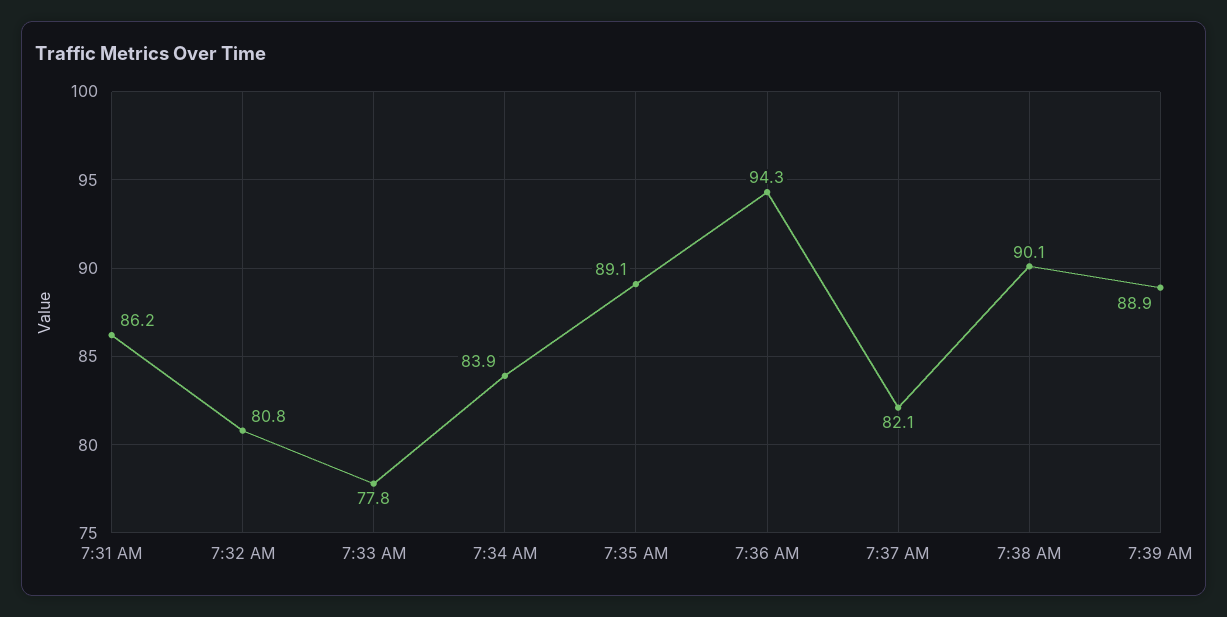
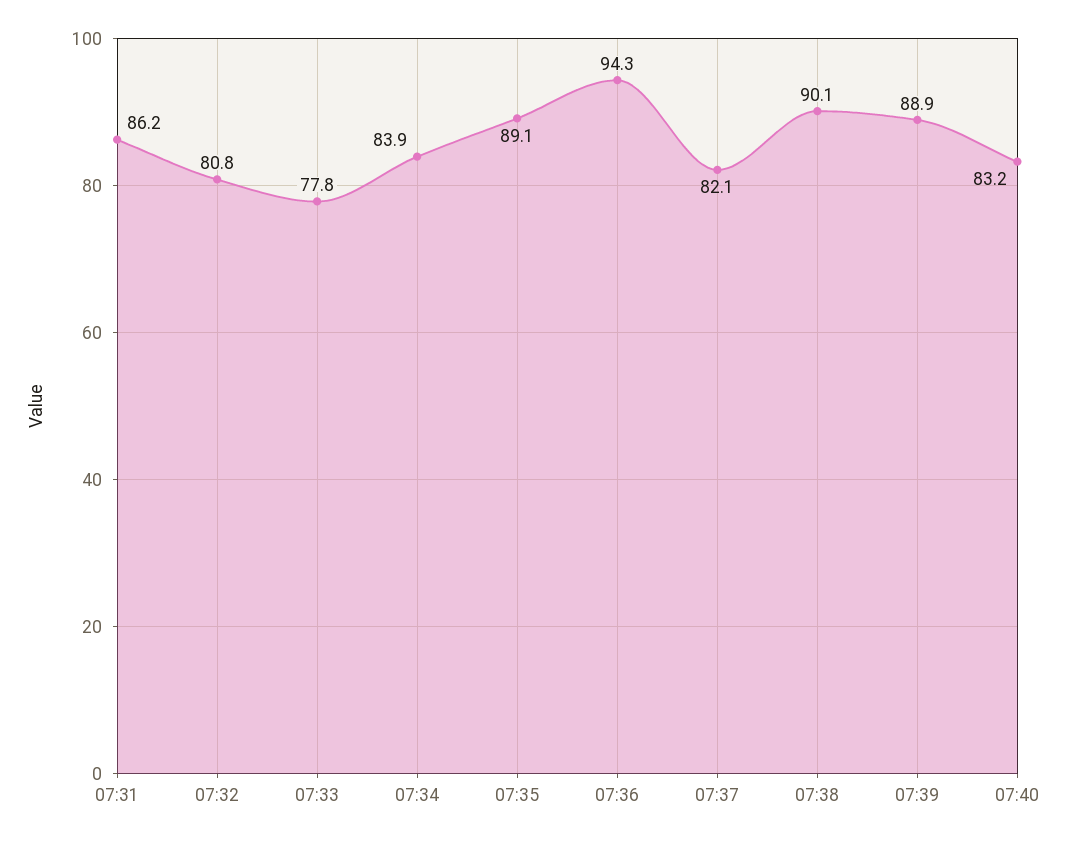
07:40: none -> 83.2

